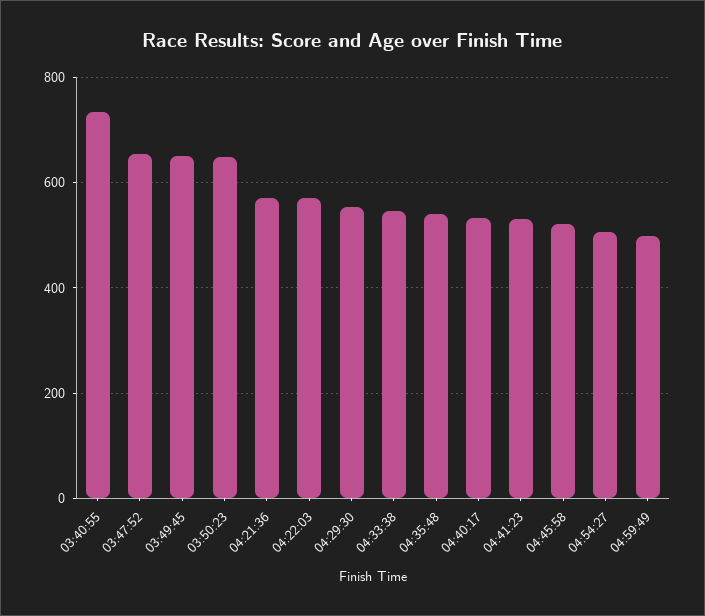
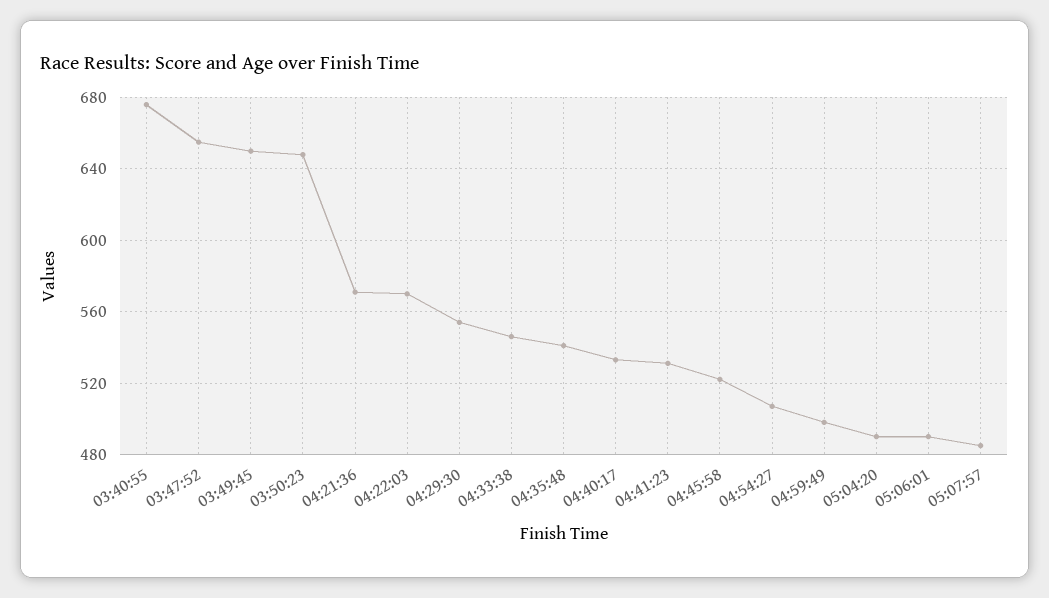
03:40:55: 740 -> 675
05:04:20: none -> 490
05:06:01: none -> 490
05:07:57: none -> 485

